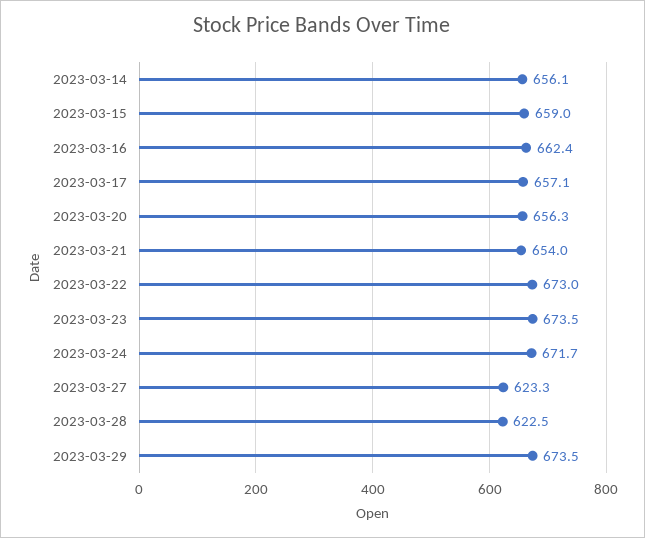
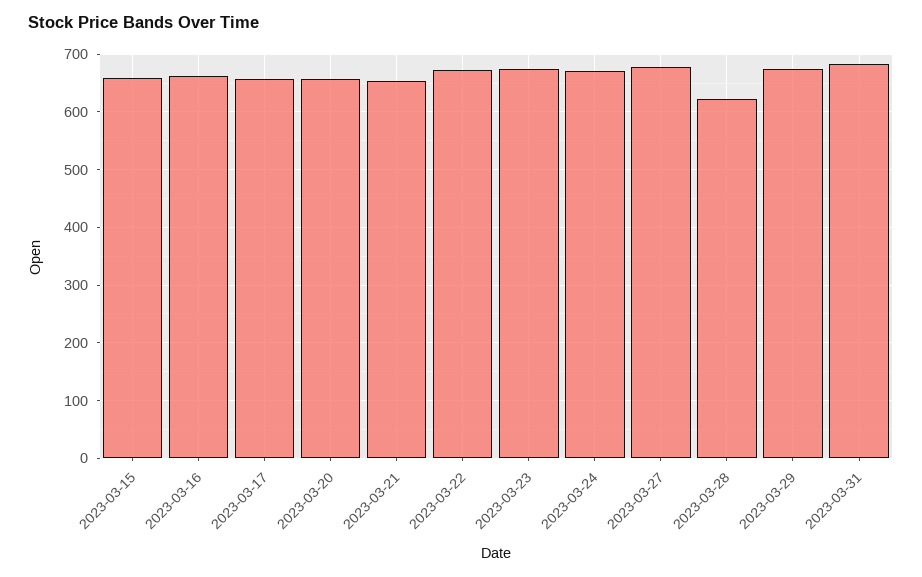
2023-03-14: 656.1 -> none
2023-03-27: 623.3 -> 680
2023-03-31: none -> 680

